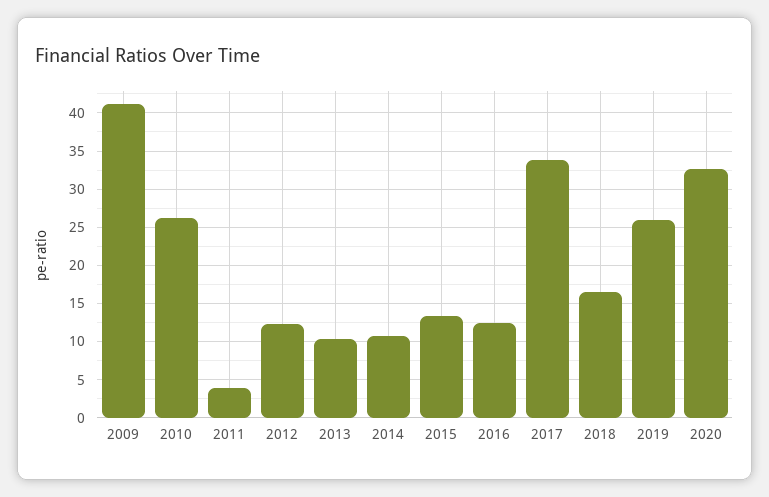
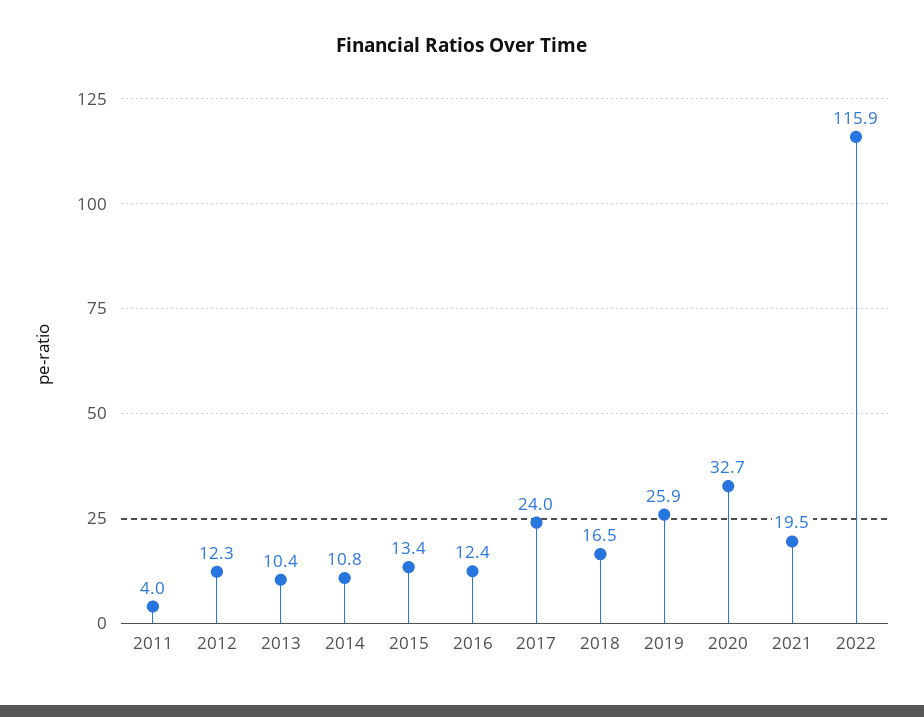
2009: 41 -> none
2010: 26 -> none
2017: 34 -> 24
2021: none -> 19.5
2022: none -> 115.9

